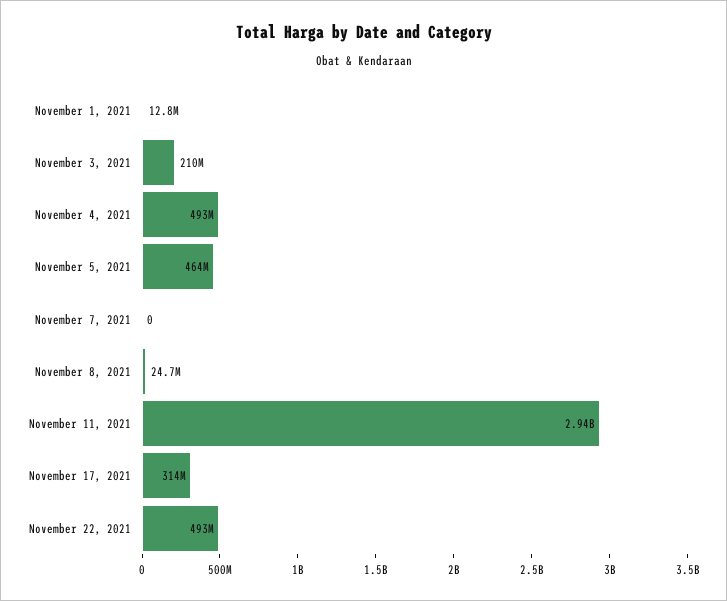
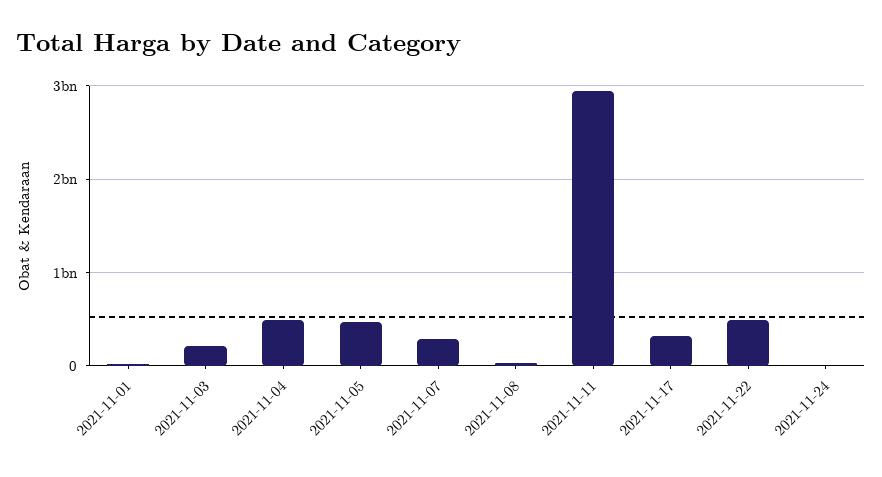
November 7, 2021: 0 -> 300000000
2021-11-24: none -> 0

